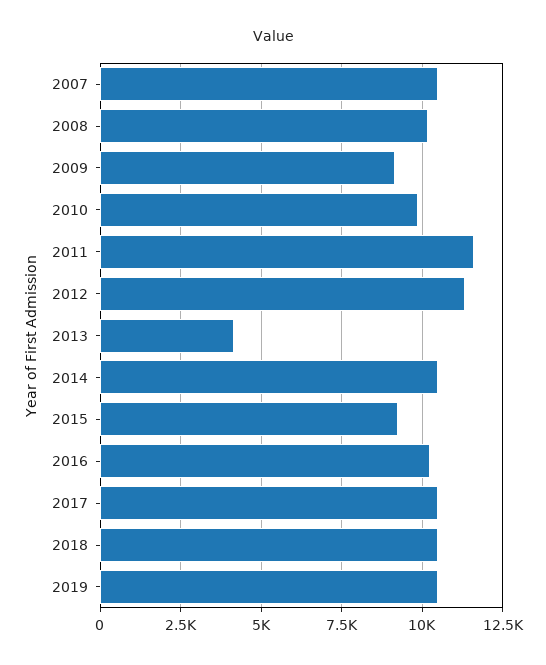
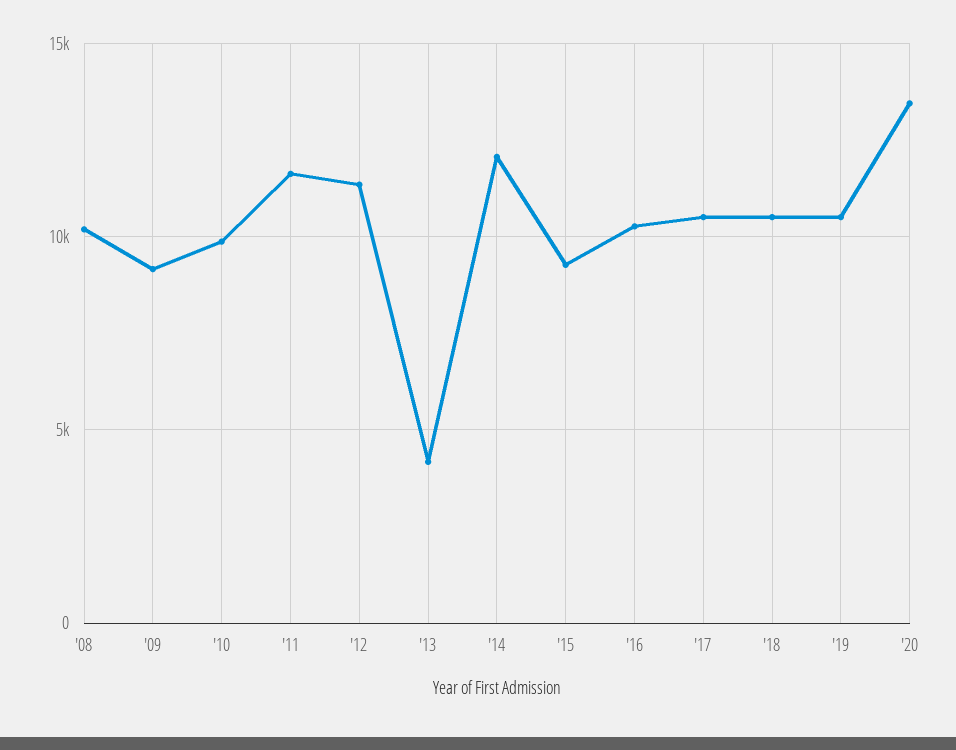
2007: 10500 -> none
2014: 10500 -> 12000
'20: none -> 13500

